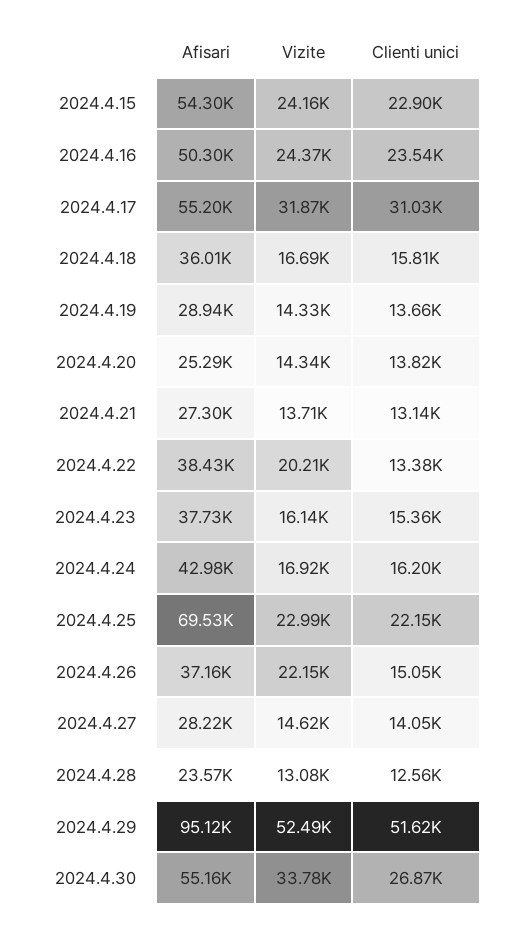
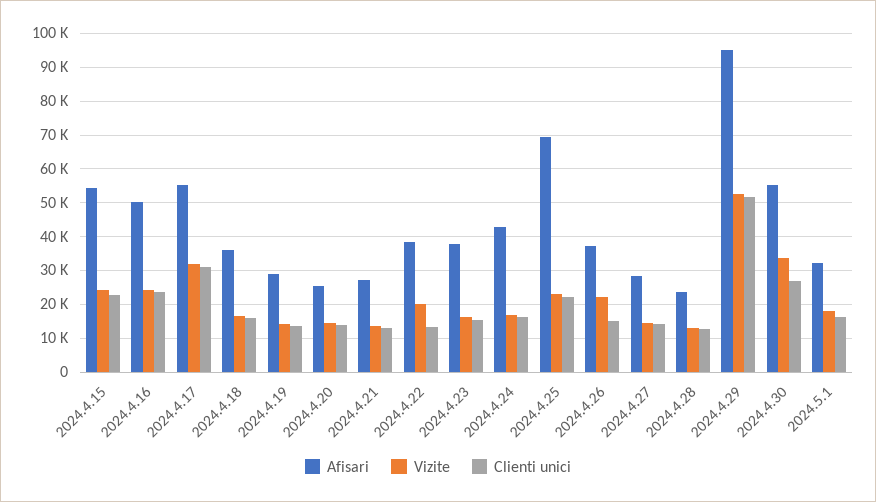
Afisari, 2024.5.1: none -> 32000
Vizite, 2024.5.1: none -> 18000
Clienti unici, 2024.5.1: none -> 16000

